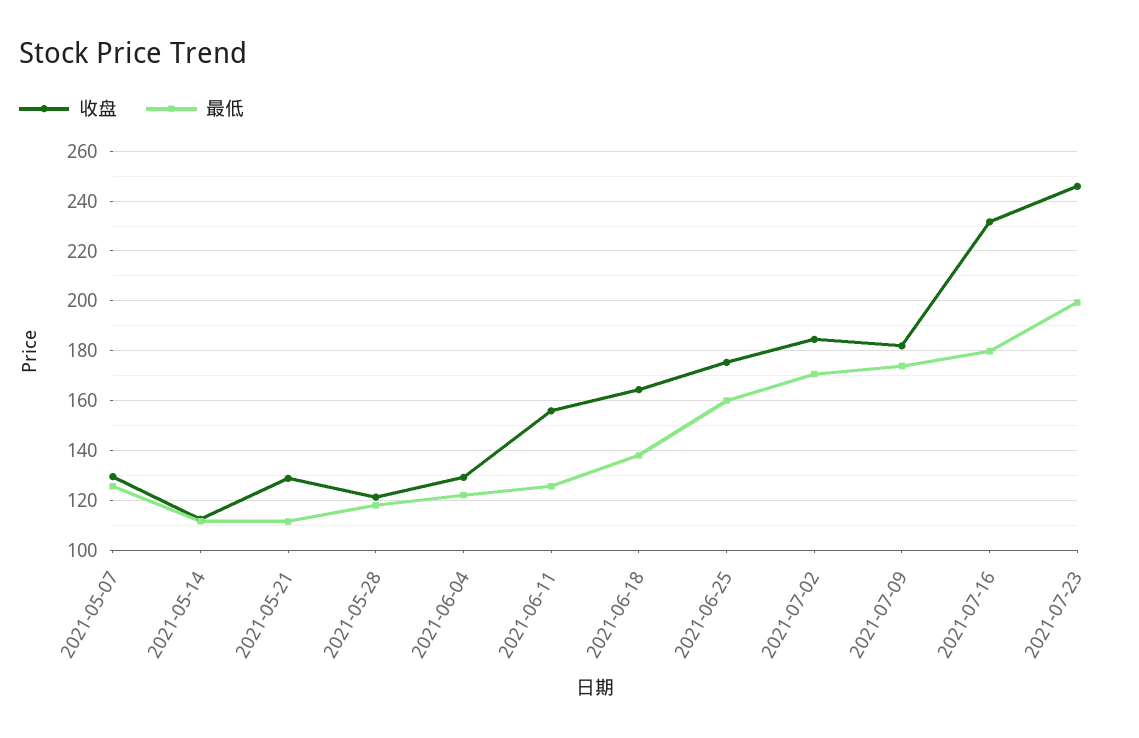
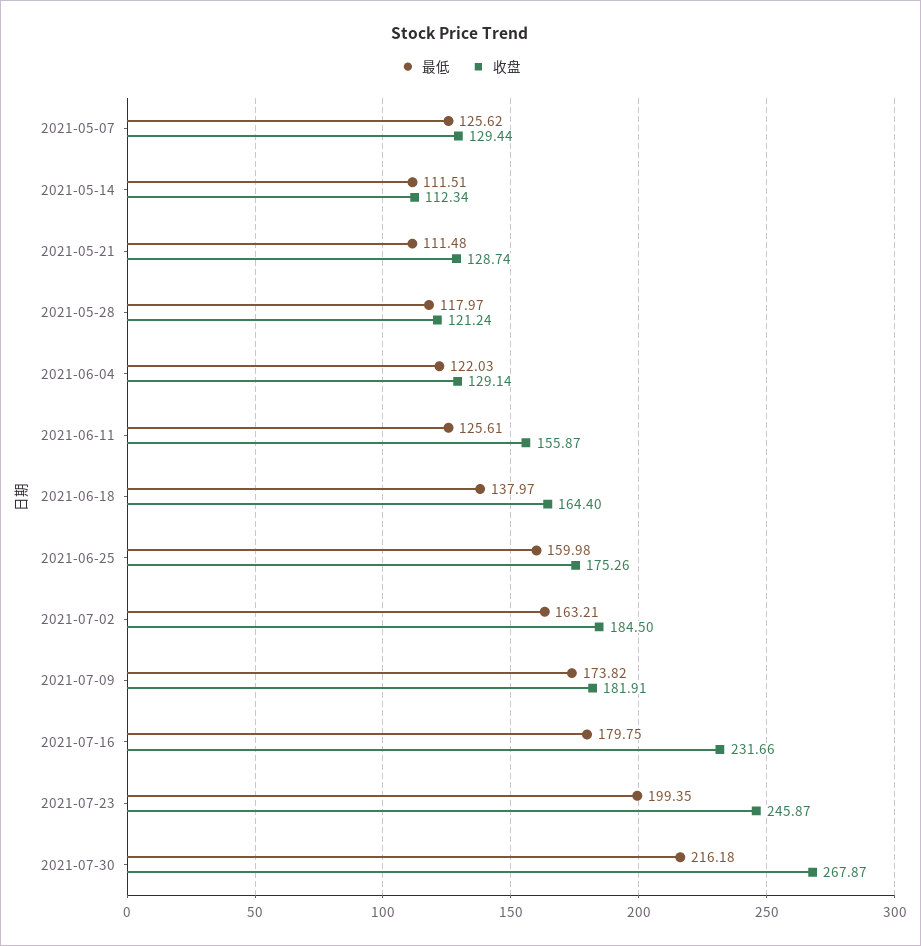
最低, 2021-07-02: 170 -> 163.21
最低, 2021-07-30: none -> 216.18
收盘, 2021-07-30: none -> 267.87

